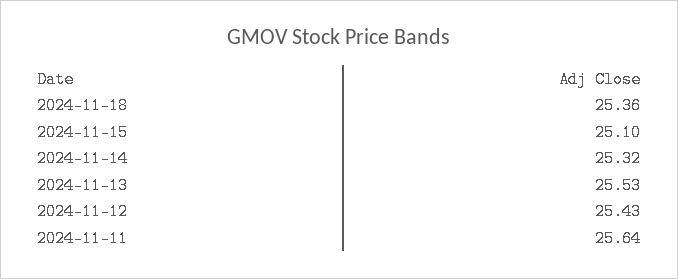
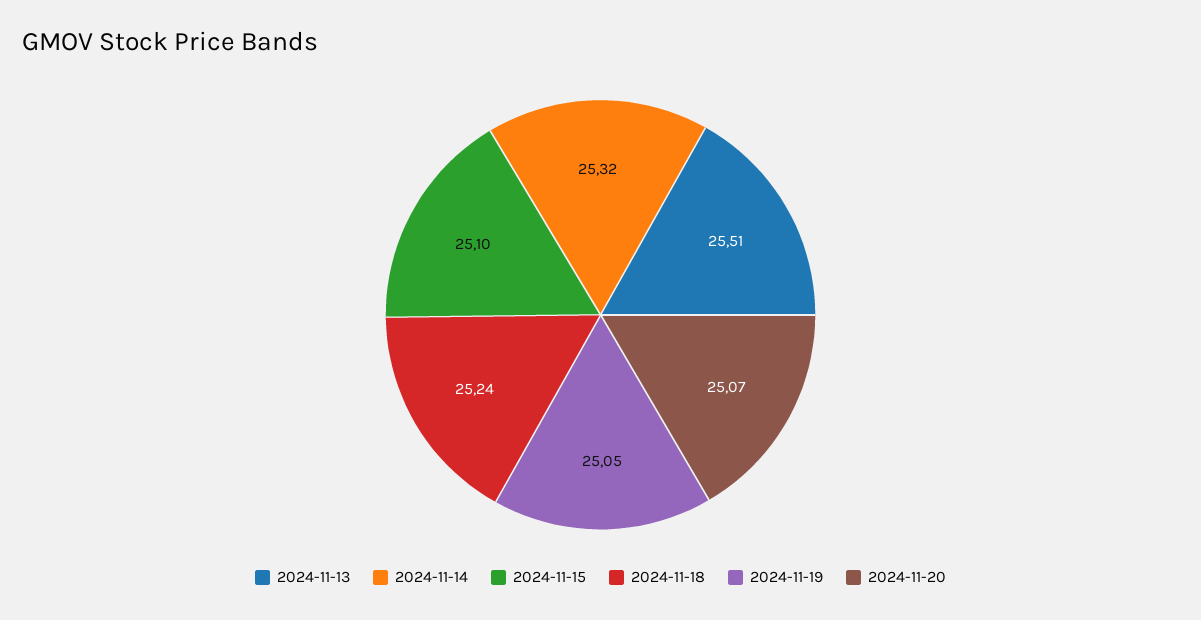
2024-11-18: 25.36 -> 25.24
2024-11-13: 25.53 -> 25.51
2024-11-12: 25.43 -> none
2024-11-11: 25.64 -> none
2024-11-19: none -> 25.05
2024-11-20: none -> 25.07

